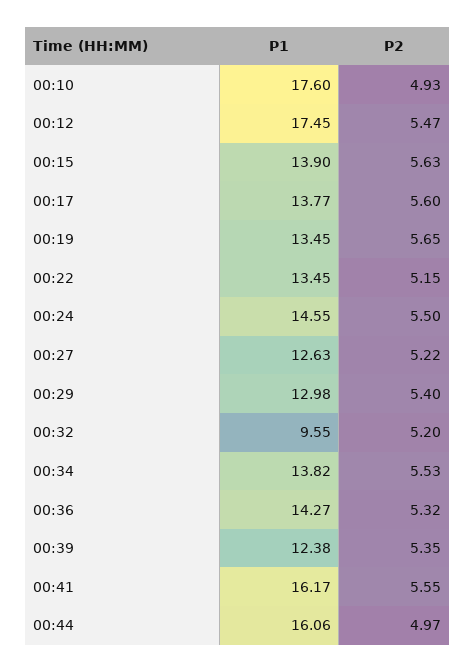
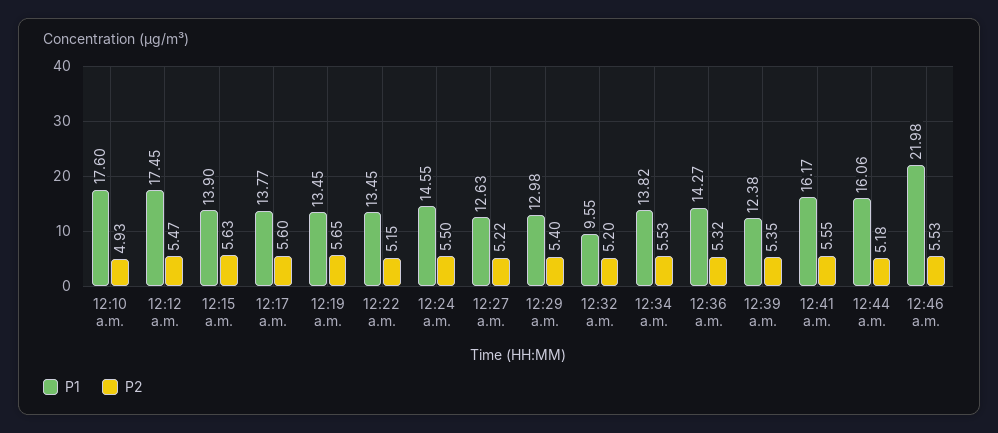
P2, 00:44: 4.97 -> 5.18
P1, 12:46 a.m.: none -> 21.98
P2, 12:46 a.m.: none -> 5.53

